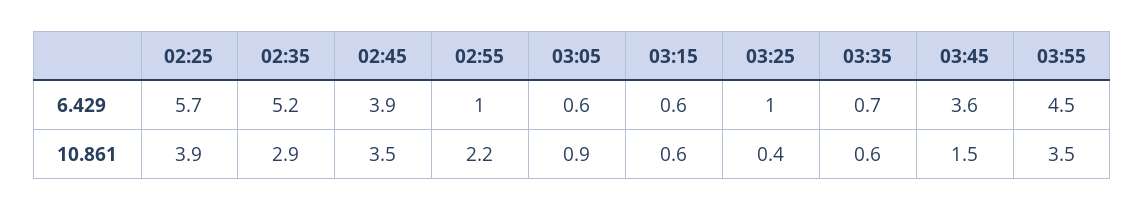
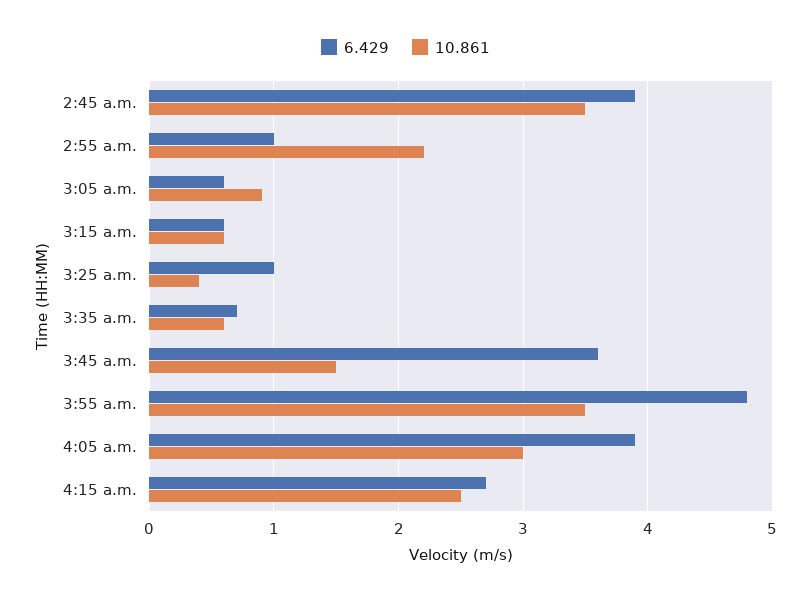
6.429, 02:25: 5.7 -> none
6.429, 02:35: 5.2 -> none
6.429, 03:55: 4.5 -> 4.8
10.861, 02:25: 3.9 -> none
10.861, 02:35: 2.9 -> none
6.429, 4:05 a.m.: none -> 3.9
10.861, 4:05 a.m.: none -> 3
6.429, 4:15 a.m.: none -> 2.7
10.861, 4:15 a.m.: none -> 2.5

